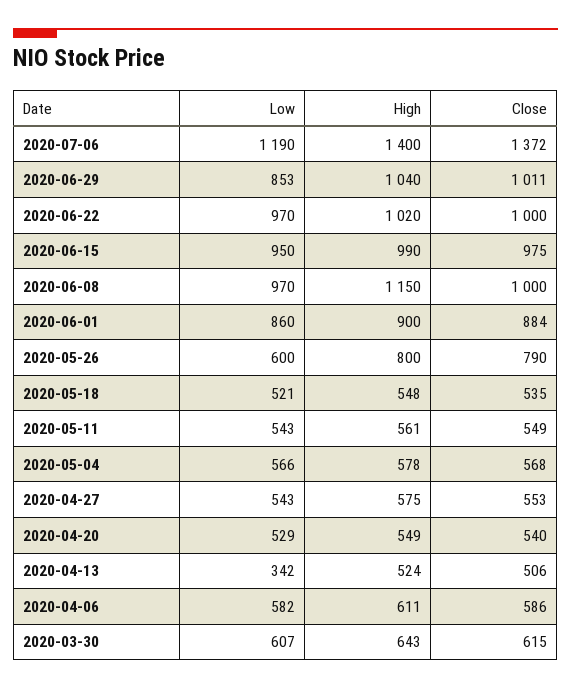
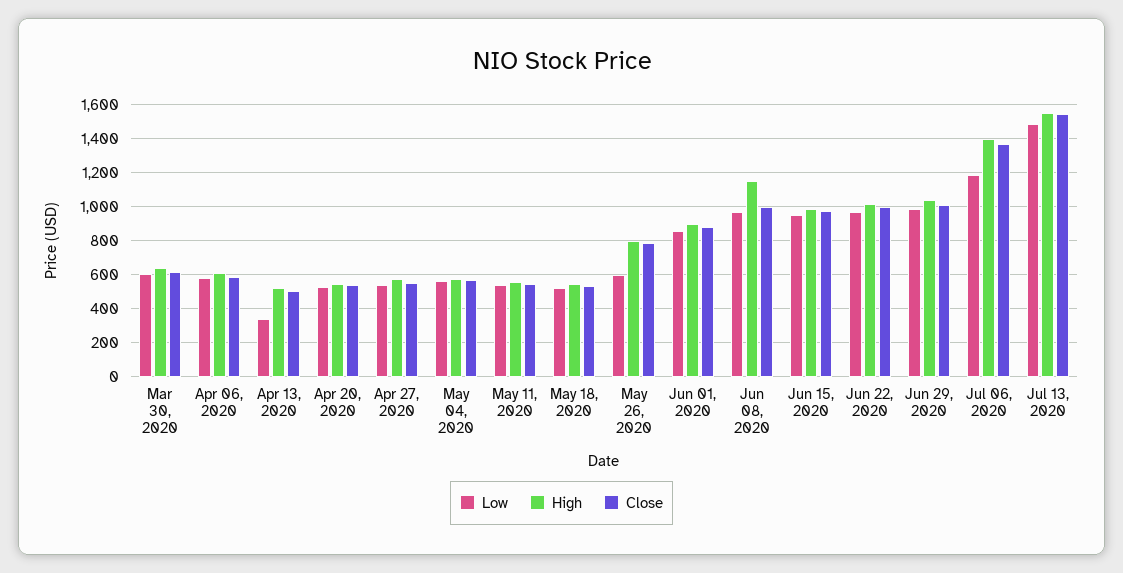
Low, 2020-06-29: 853 -> 1000
Low, Jul 13, 2020: none -> 1500
High, Jul 13, 2020: none -> 1550
Close, Jul 13, 2020: none -> 1550

